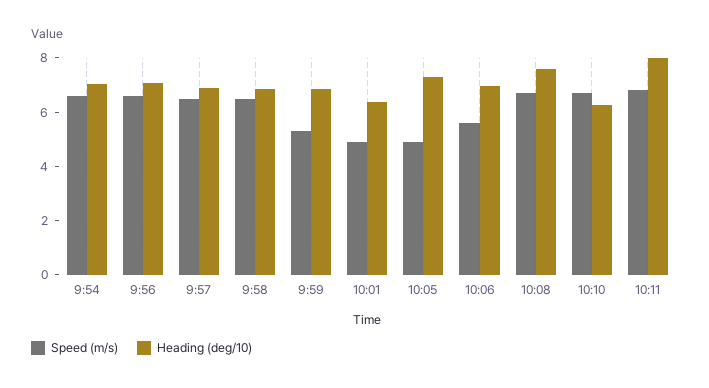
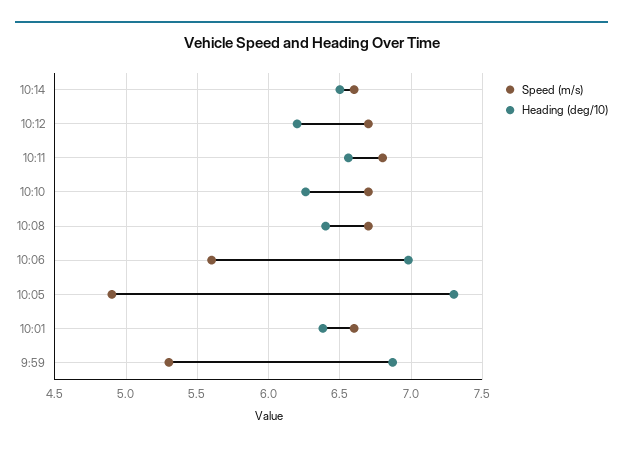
Speed (m/s), 9:54: 6.5 -> none
Heading (deg/10), 9:54: 7 -> none
Speed (m/s), 9:56: 6.5 -> none
Heading (deg/10), 9:56: 7 -> none
Speed (m/s), 9:57: 6.5 -> none
Heading (deg/10), 9:57: 7 -> none
Speed (m/s), 9:58: 6.5 -> none
Heading (deg/10), 9:58: 7 -> none
Speed (m/s), 10:01: 5 -> 6.6
Heading (deg/10), 10:08: 7.5 -> 6.4
Heading (deg/10), 10:11: 8 -> 6.55
Speed (m/s), 10:14: none -> 6.6
Heading (deg/10), 10:14: none -> 6.5
Speed (m/s), 10:12: none -> 6.7
Heading (deg/10), 10:12: none -> 6.2

